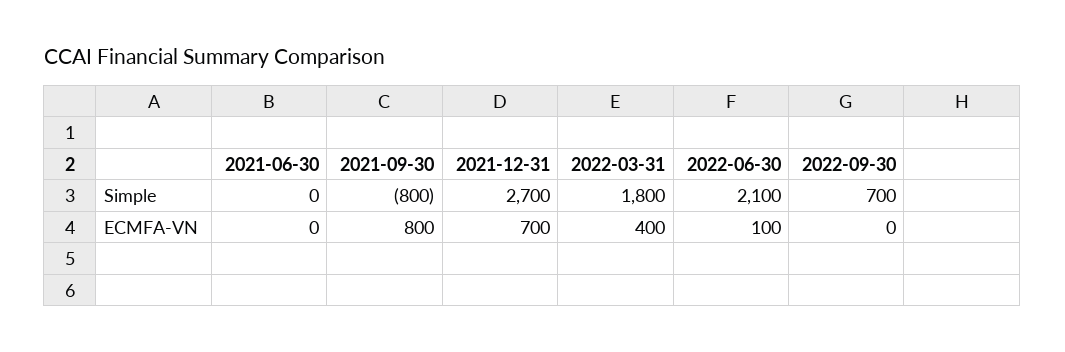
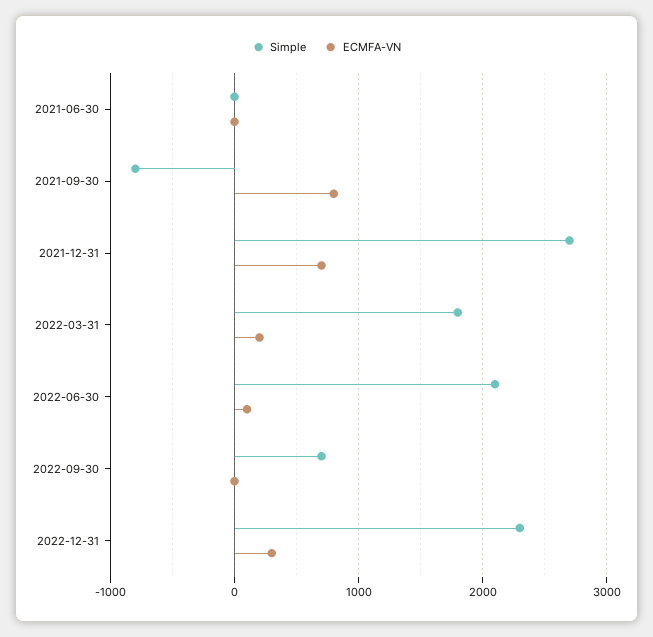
ECMFA-VN, 2022-03-31: 400 -> 200
Simple, 2022-12-31: none -> 2300
ECMFA-VN, 2022-12-31: none -> 300

